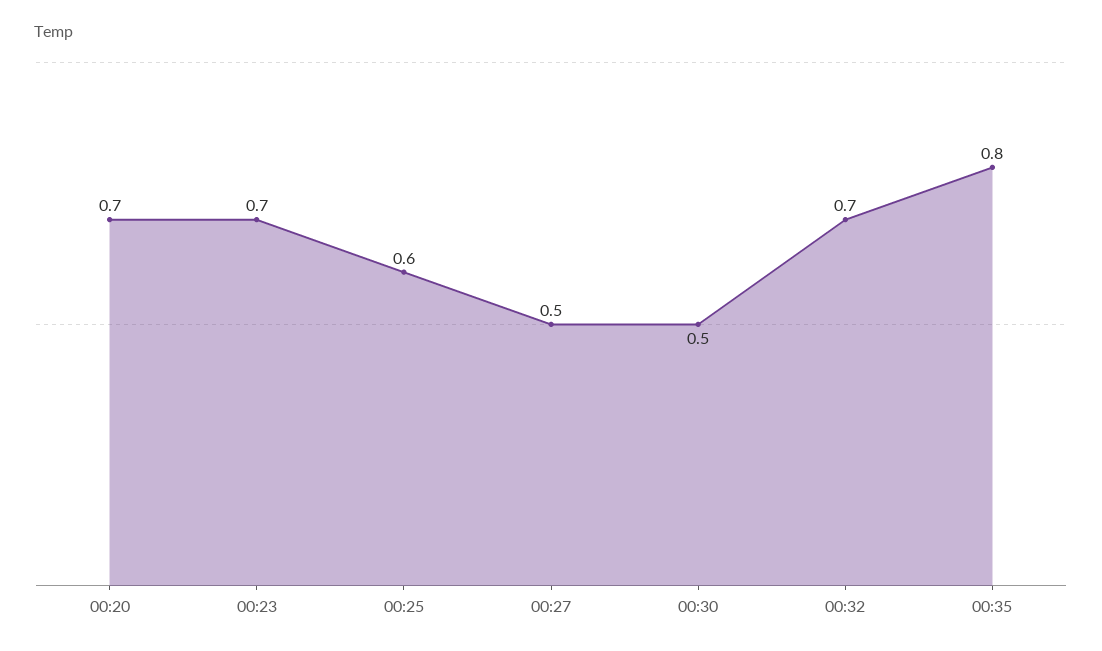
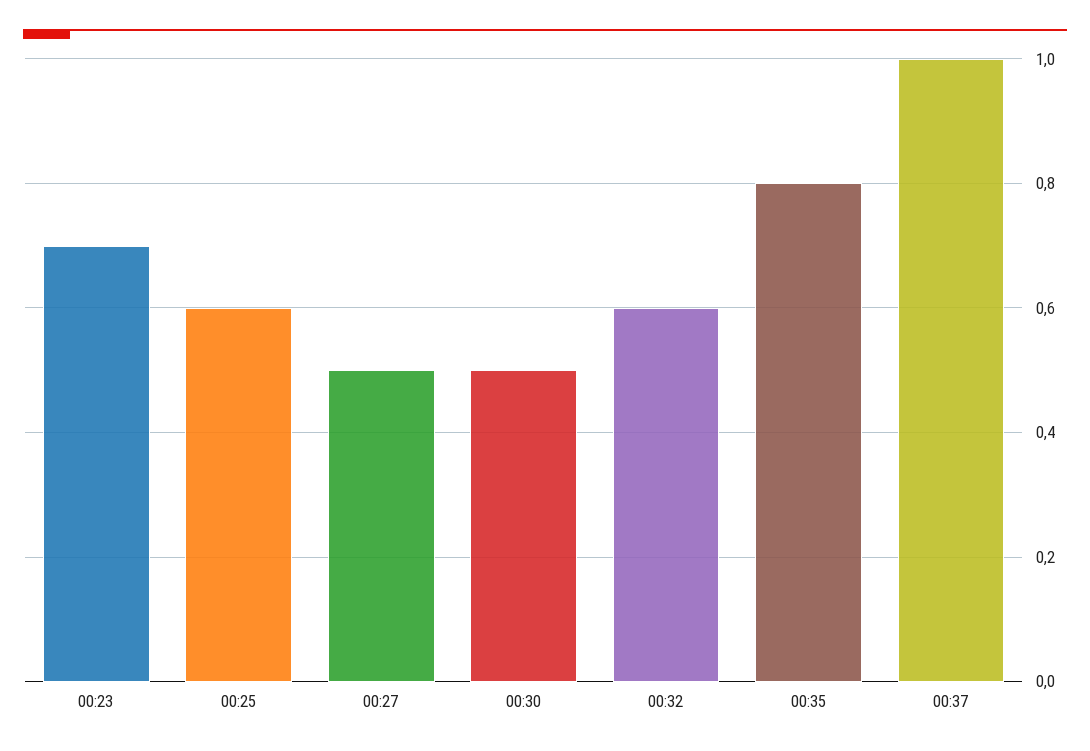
00:20: 0.7 -> none
00:32: 0.7 -> 0.6
00:37: none -> 1

